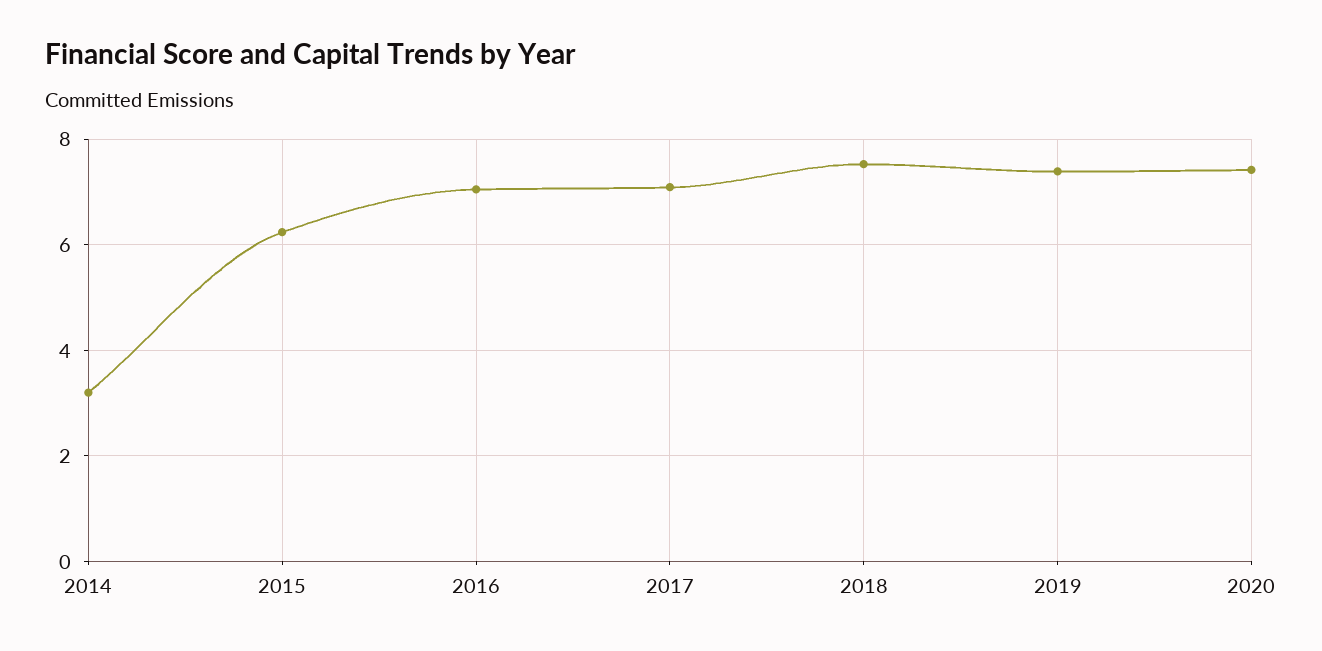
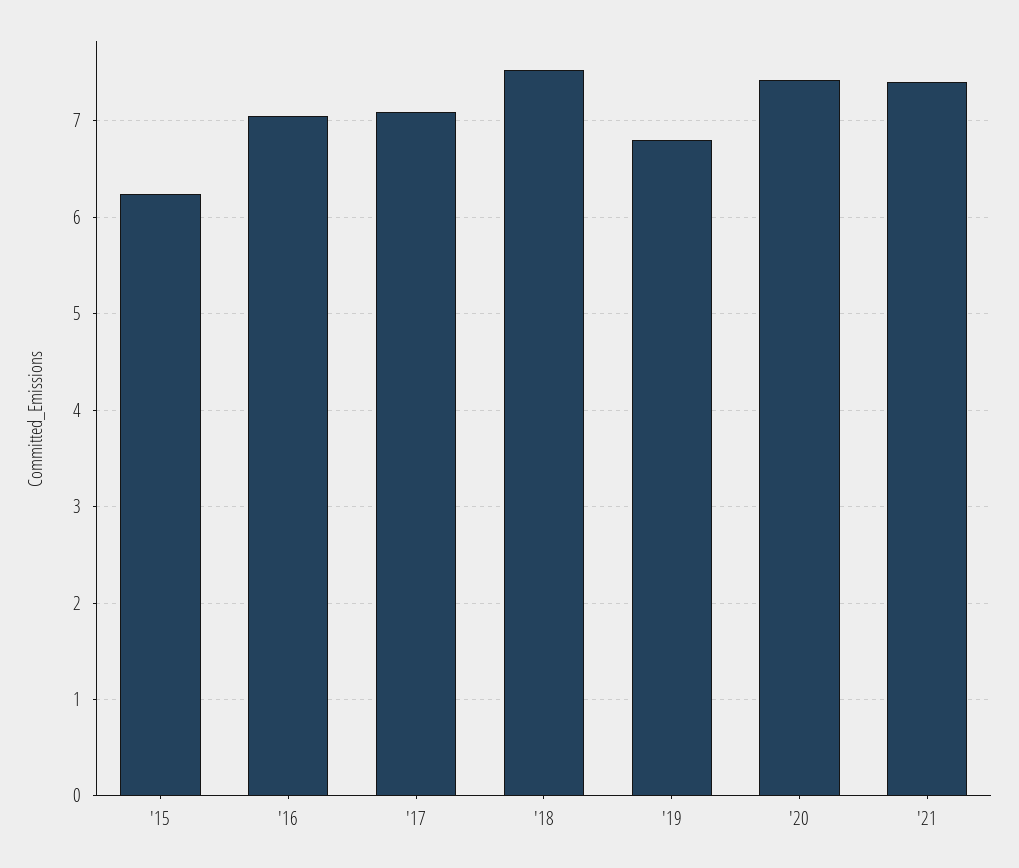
2014: 3.2 -> none
2019: 7.4 -> 6.8
'21: none -> 7.4

